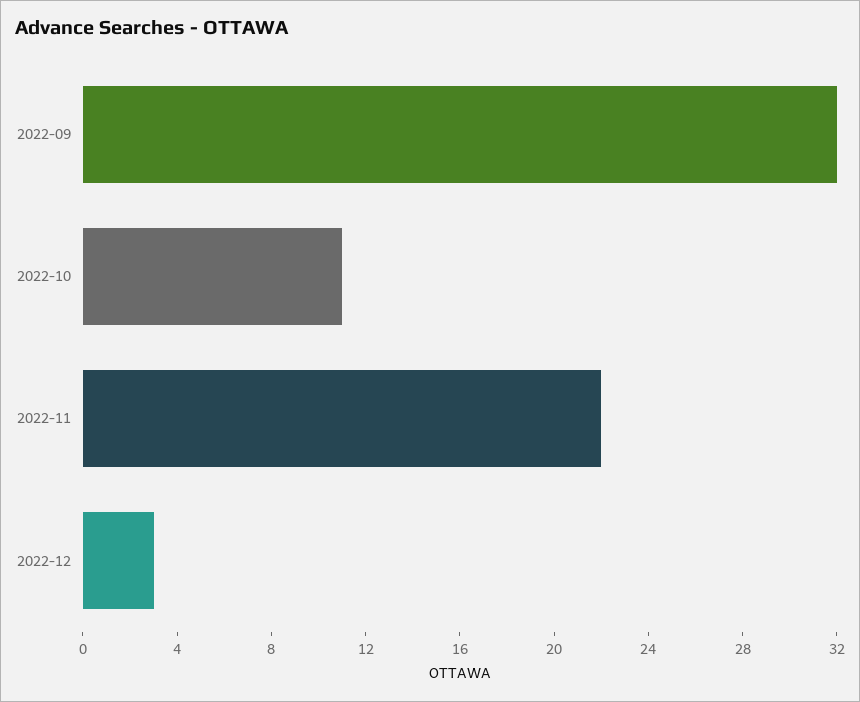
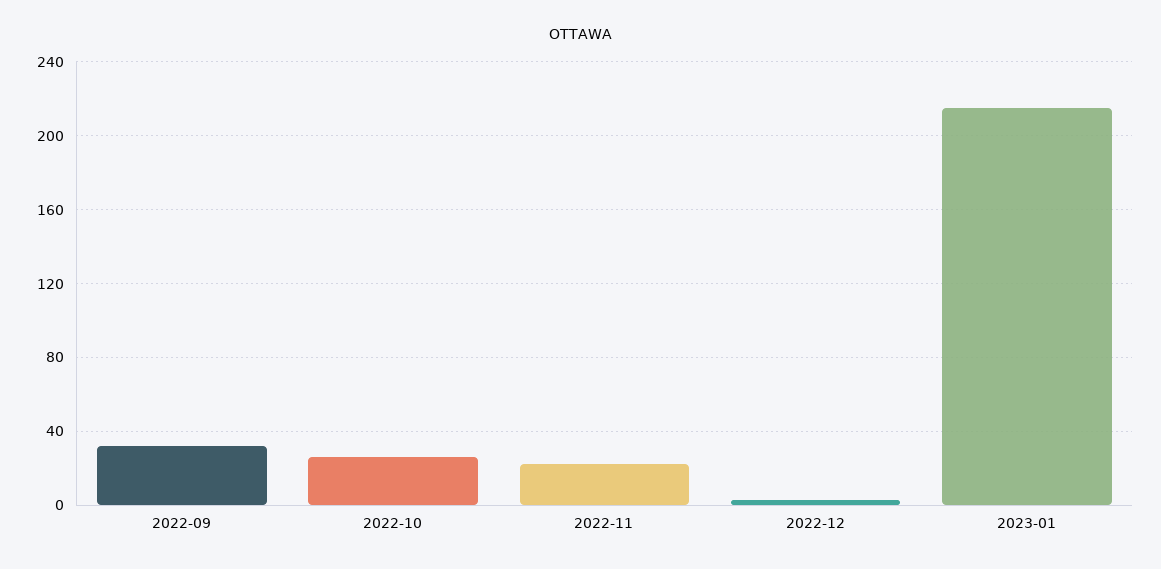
2022-10: 11 -> 25
2023-01: none -> 215

